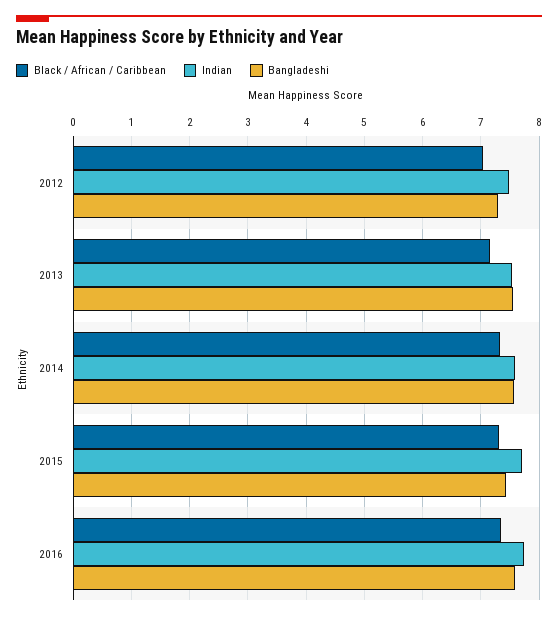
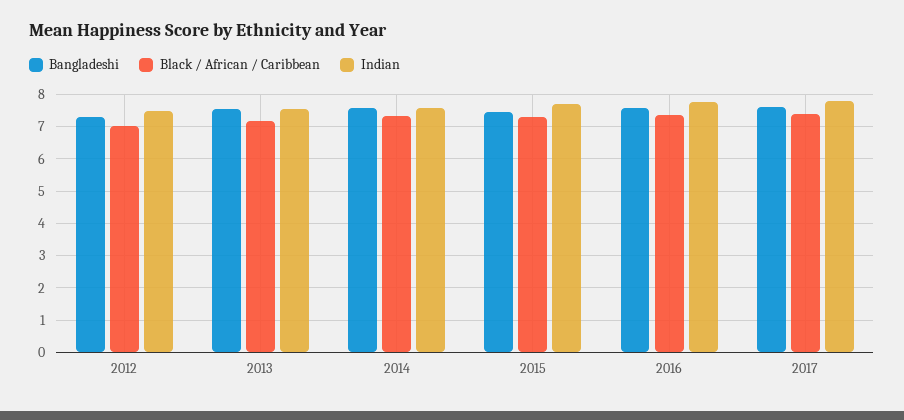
Bangladeshi, 2017: none -> 7.6
Black / African / Caribbean, 2017: none -> 7.4
Indian, 2017: none -> 7.8

